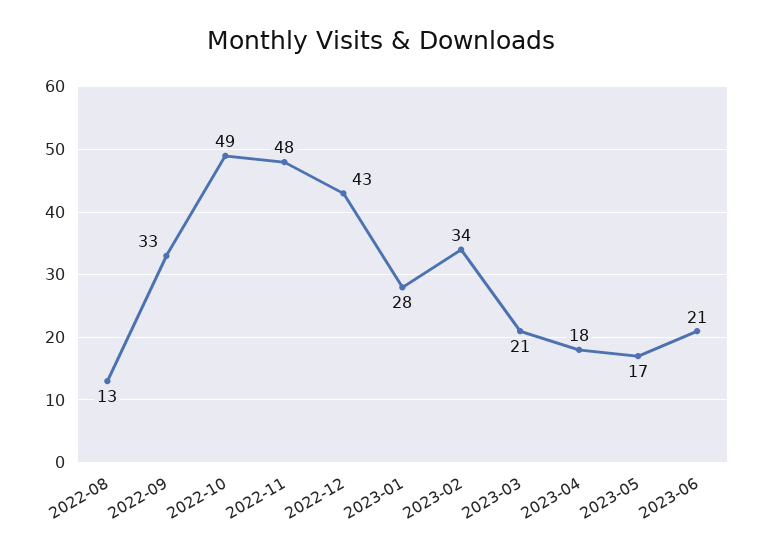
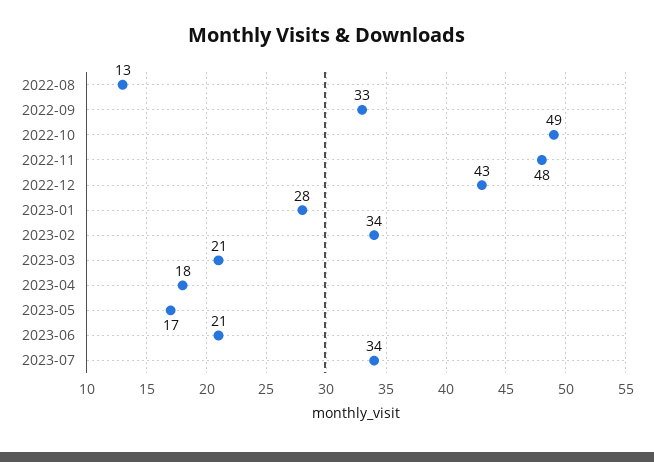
2023-07: none -> 34

